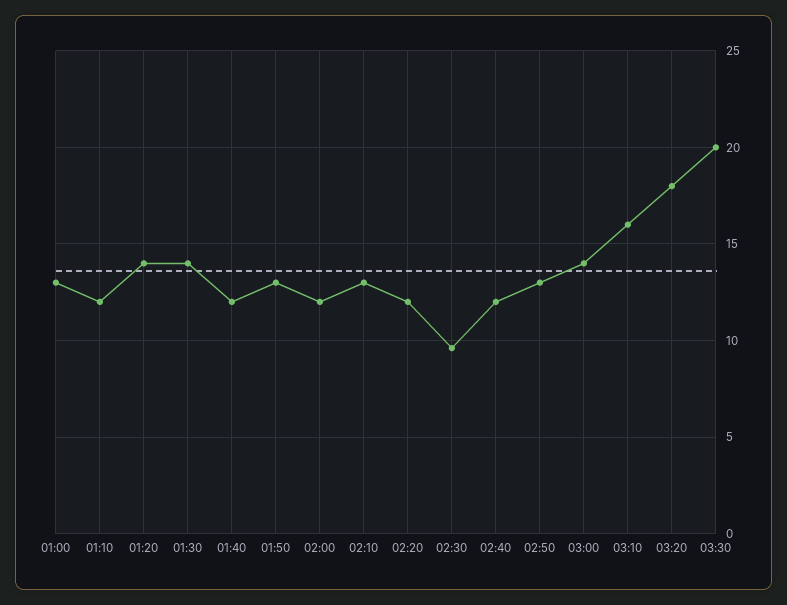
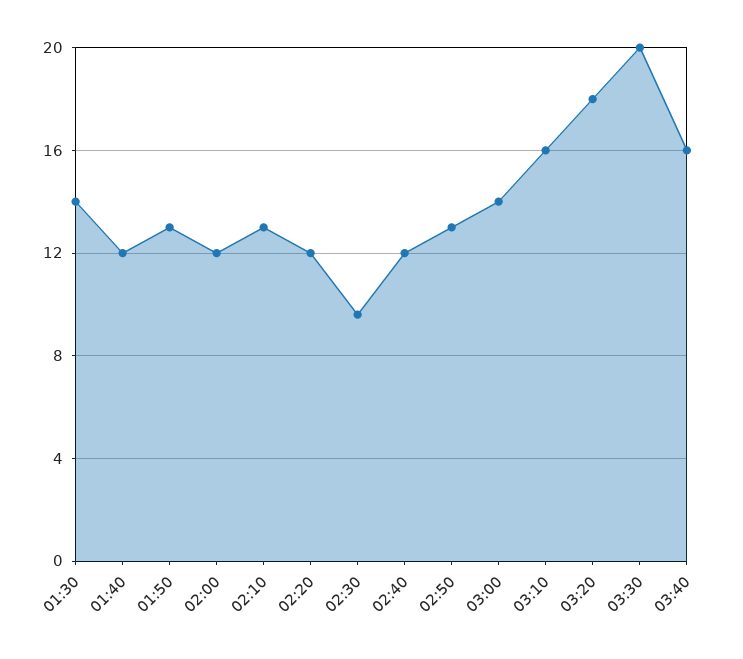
01:00: 13 -> none
01:10: 12 -> none
01:20: 14 -> none
03:40: none -> 16

